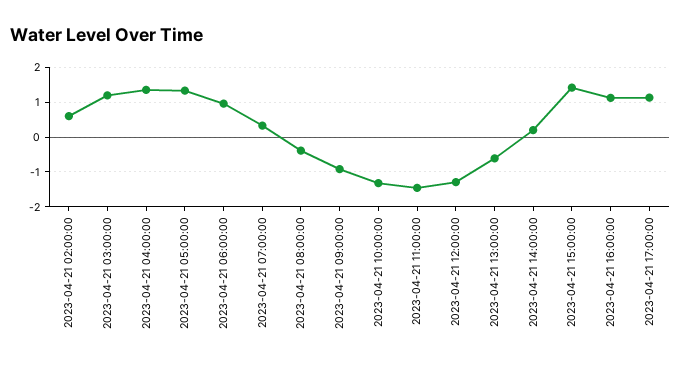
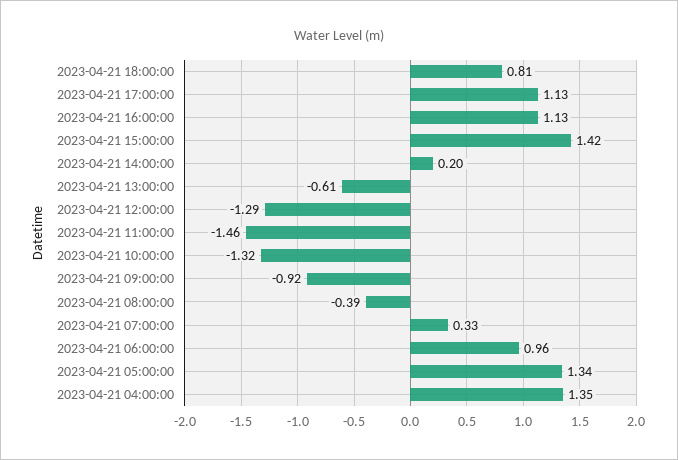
2023-04-21 02:00:00: 0.6 -> none
2023-04-21 03:00:00: 1.2 -> none
2023-04-21 18:00:00: none -> 0.81

